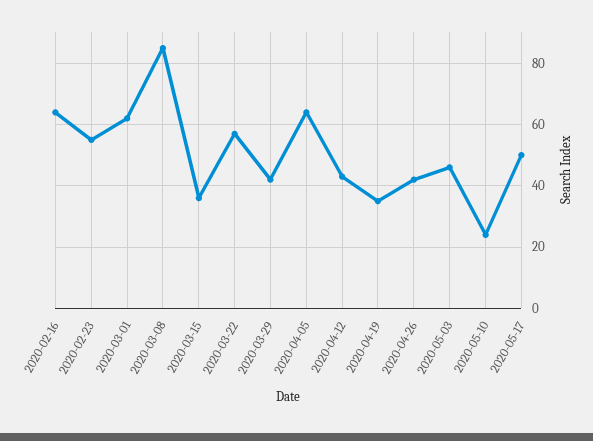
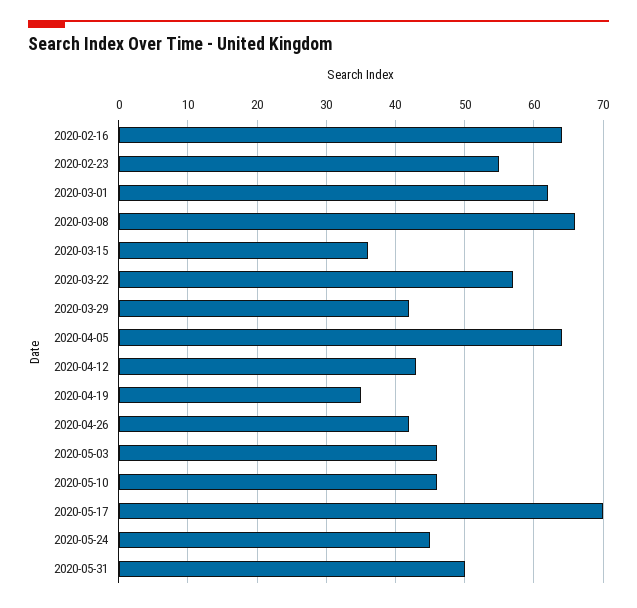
2020-03-08: 85 -> 66
2020-05-10: 25 -> 46
2020-05-17: 50 -> 70
2020-05-24: none -> 45
2020-05-31: none -> 50

